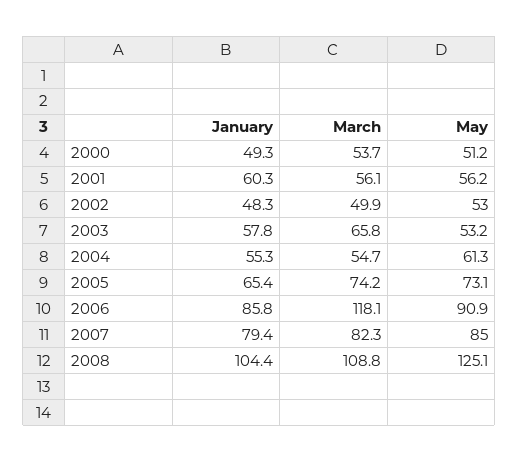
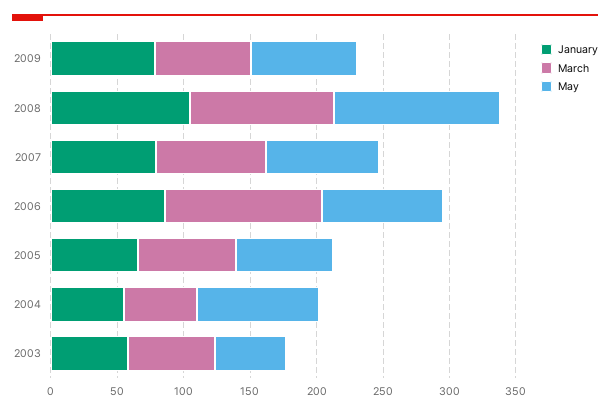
January, 2000: 49.3 -> none
March, 2000: 53.7 -> none
May, 2000: 51.2 -> none
January, 2001: 60.3 -> none
March, 2001: 56.1 -> none
May, 2001: 56.2 -> none
January, 2002: 48.3 -> none
March, 2002: 49.9 -> none
May, 2002: 53 -> none
May, 2004: 61.3 -> 90
January, 2009: none -> 80
March, 2009: none -> 70
May, 2009: none -> 80

